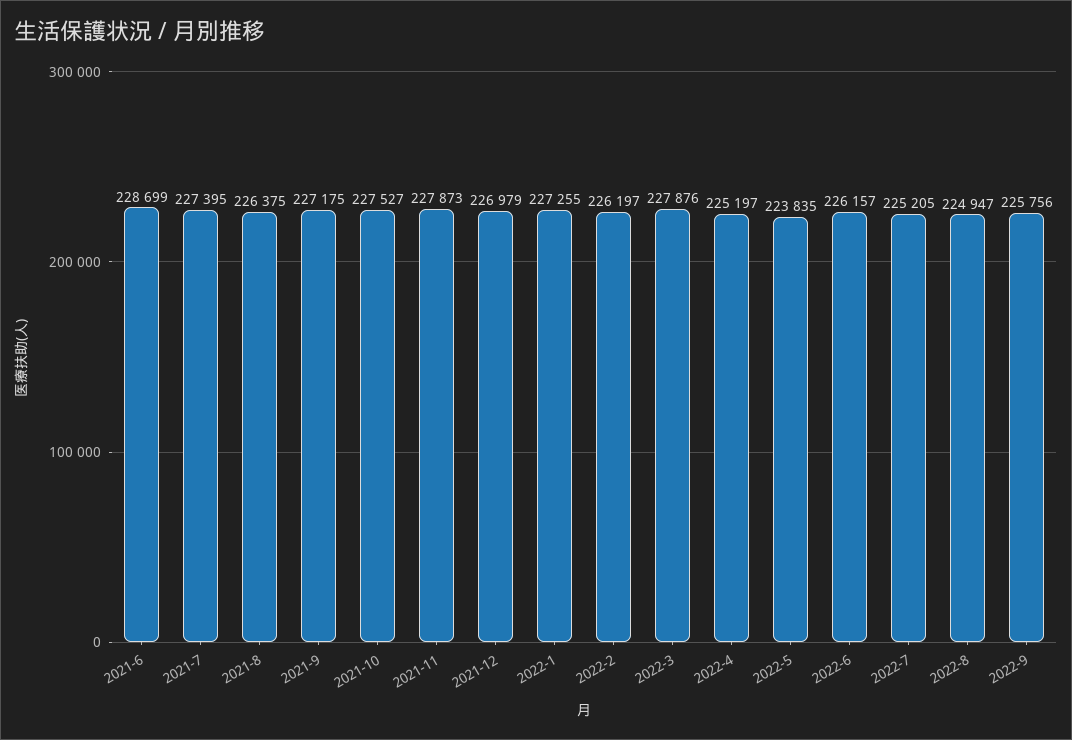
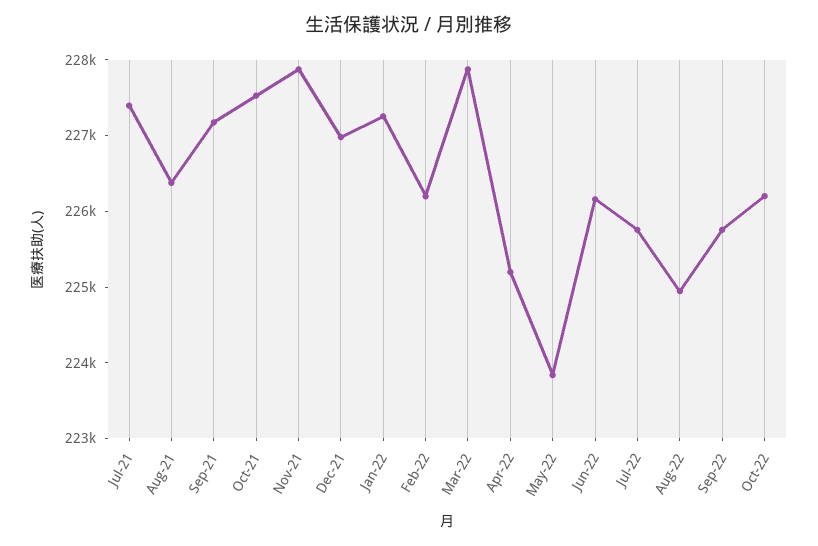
2021-6: 228699 -> none
2022-7: 225205 -> 225800
Oct-22: none -> 226200

